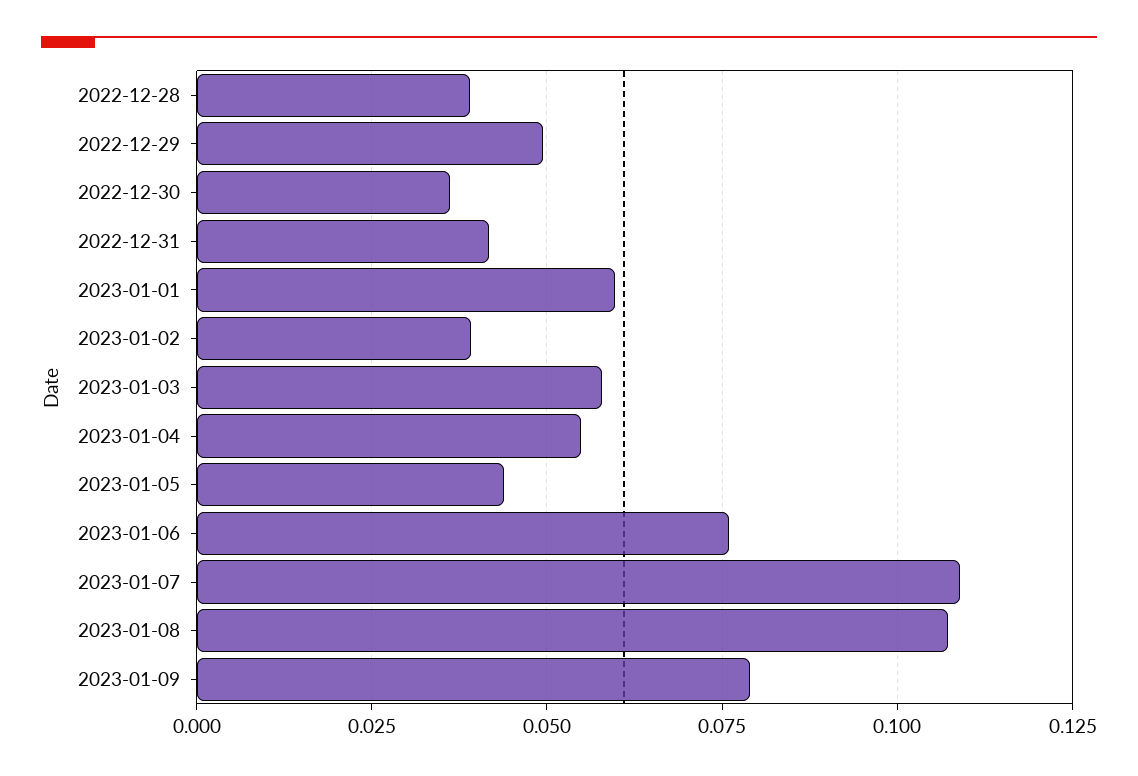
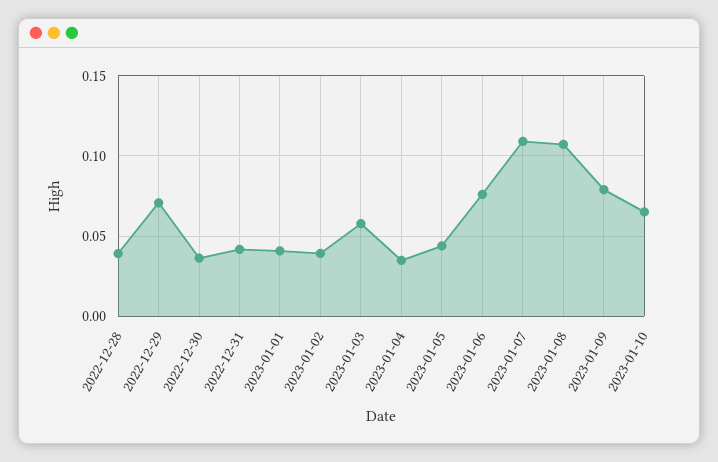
2022-12-29: 0.05 -> 0.07
2023-01-01: 0.06 -> 0.04
2023-01-04: 0.055 -> 0.035
2023-01-10: none -> 0.065

